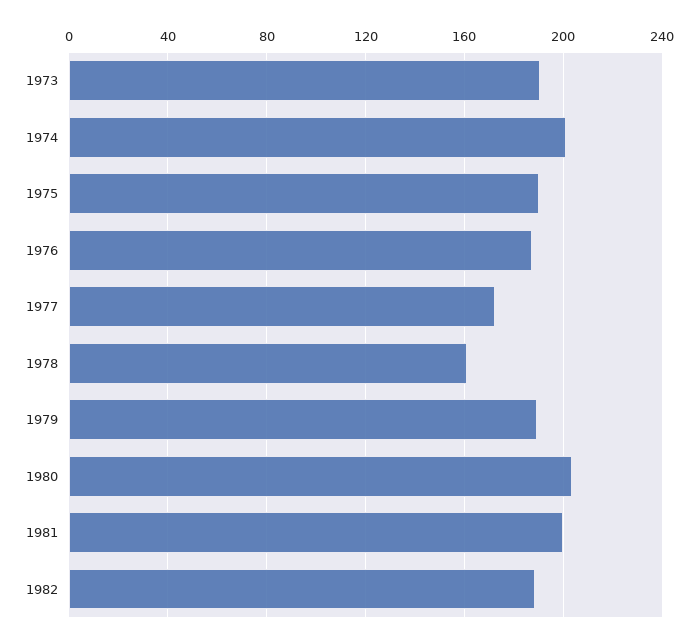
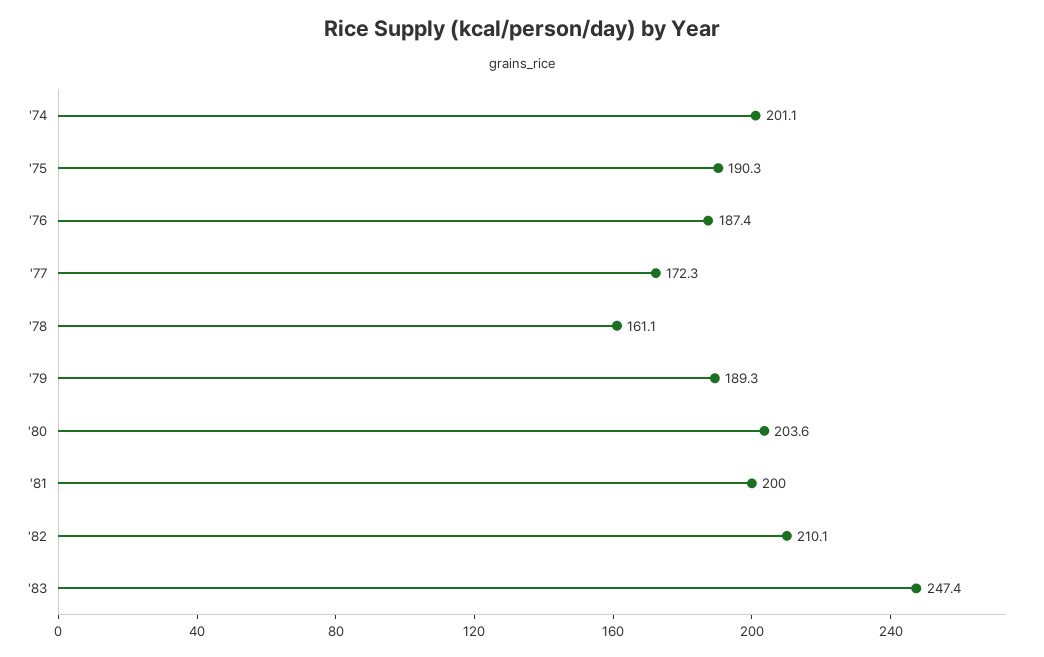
1973: 190 -> none
1982: 190 -> 210.1
'83: none -> 247.4

